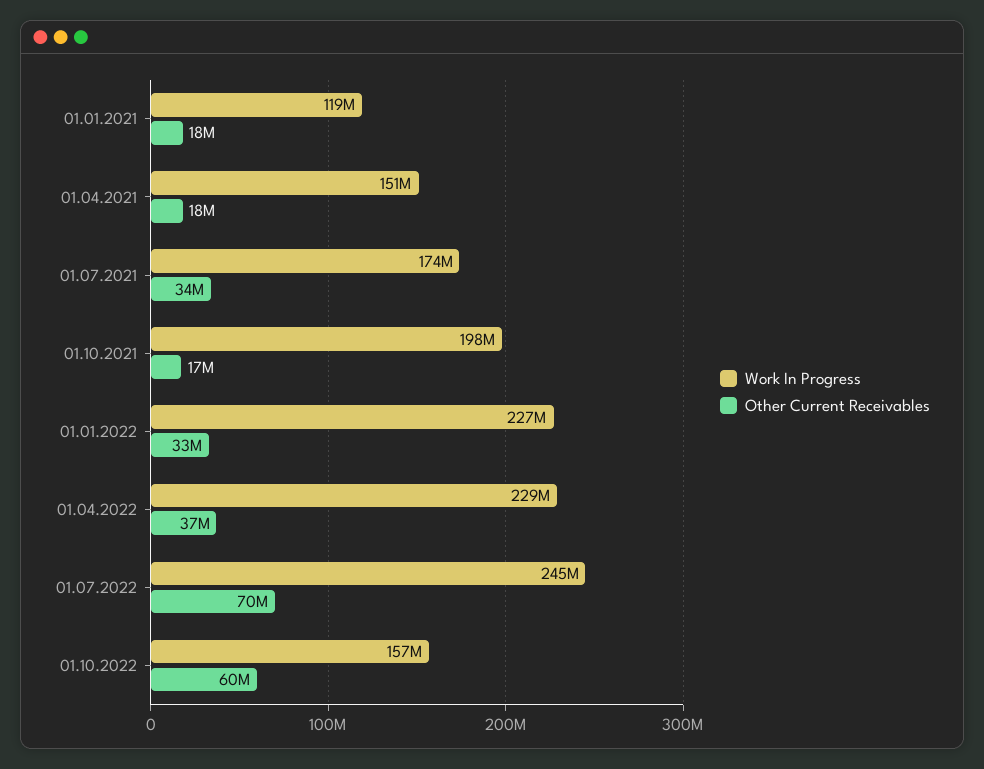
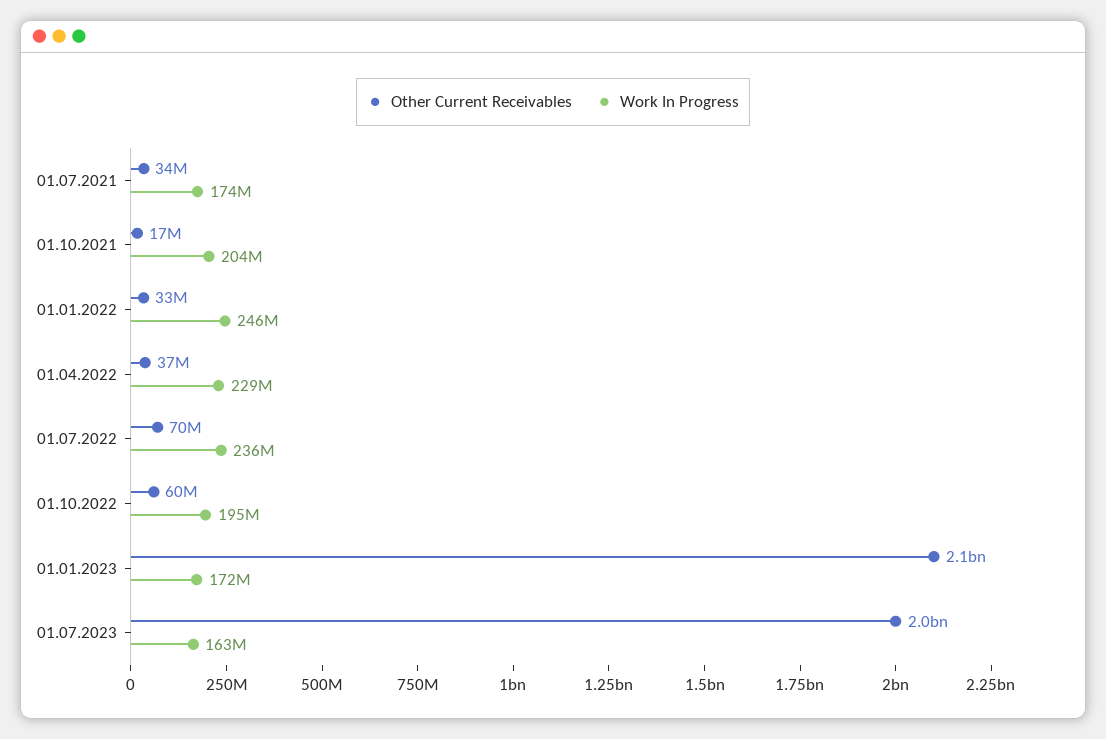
Work In Progress, 01.01.2021: 119000000 -> none
Other Current Receivables, 01.01.2021: 18000000 -> none
Work In Progress, 01.04.2021: 151000000 -> none
Other Current Receivables, 01.04.2021: 18000000 -> none
Work In Progress, 01.10.2021: 198000000 -> 204000000
Work In Progress, 01.01.2022: 227000000 -> 246000000
Work In Progress, 01.07.2022: 245000000 -> 236000000
Work In Progress, 01.10.2022: 157000000 -> 195000000
Other Current Receivables, 01.01.2023: none -> 2100000000
Work In Progress, 01.01.2023: none -> 172000000
Other Current Receivables, 01.07.2023: none -> 2000000000
Work In Progress, 01.07.2023: none -> 163000000

